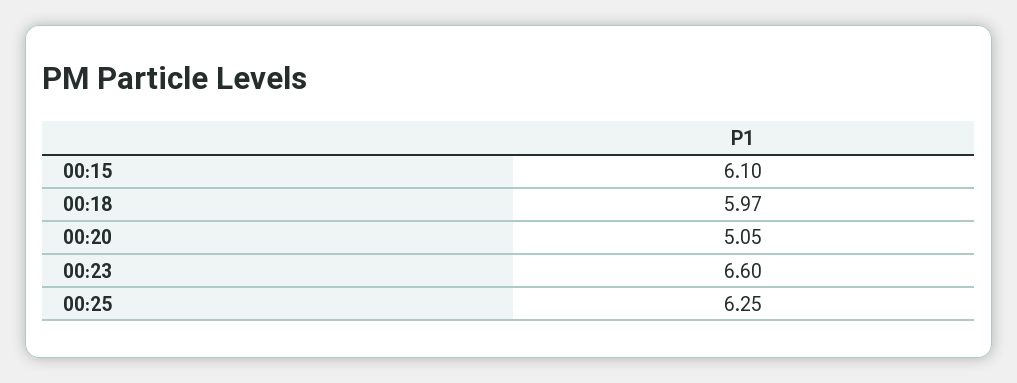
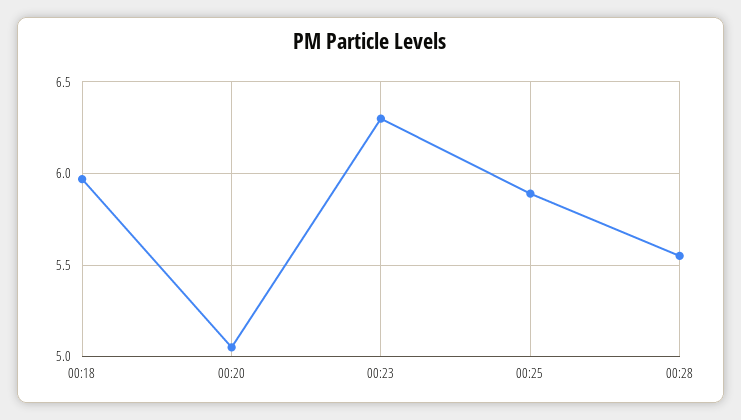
00:15: 6.1 -> none
00:23: 6.6 -> 6.3
00:25: 6.25 -> 5.9
00:28: none -> 5.55

